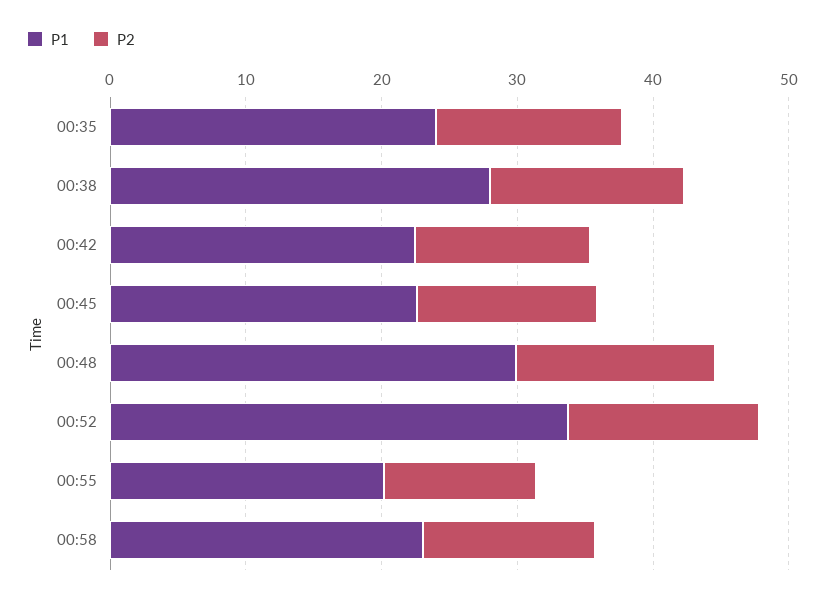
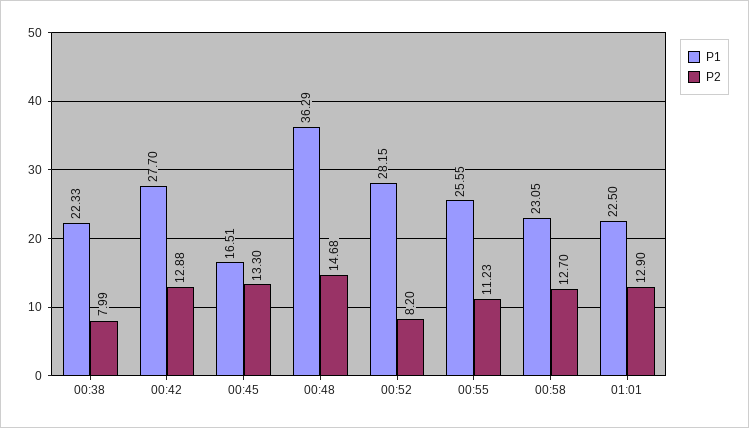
P1, 00:35: 24 -> none
P2, 00:35: 14 -> none
P1, 00:38: 28 -> 22.33
P2, 00:38: 14 -> 7.99
P1, 00:42: 22 -> 27.7
P1, 00:45: 22 -> 16.51
P1, 00:48: 30 -> 36.29
P1, 00:52: 34 -> 28.15
P2, 00:52: 14 -> 8.2
P1, 00:55: 20 -> 25.55
P1, 01:01: none -> 22.5
P2, 01:01: none -> 12.9

